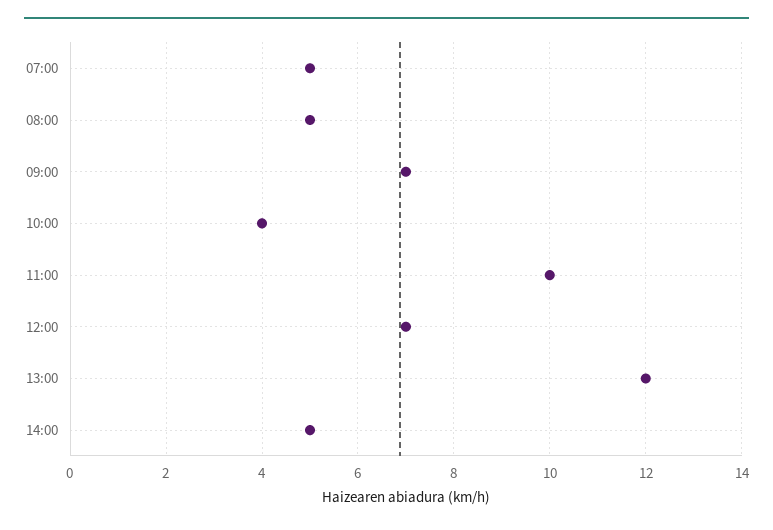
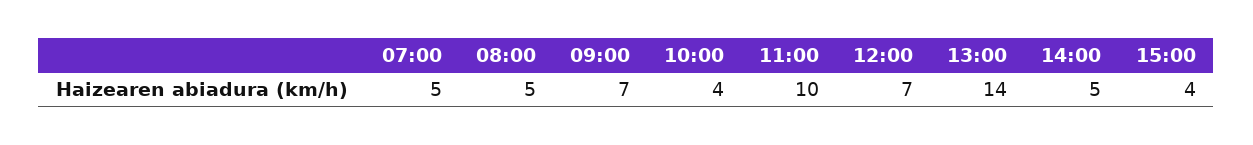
13:00: 12 -> 14
15:00: none -> 4

